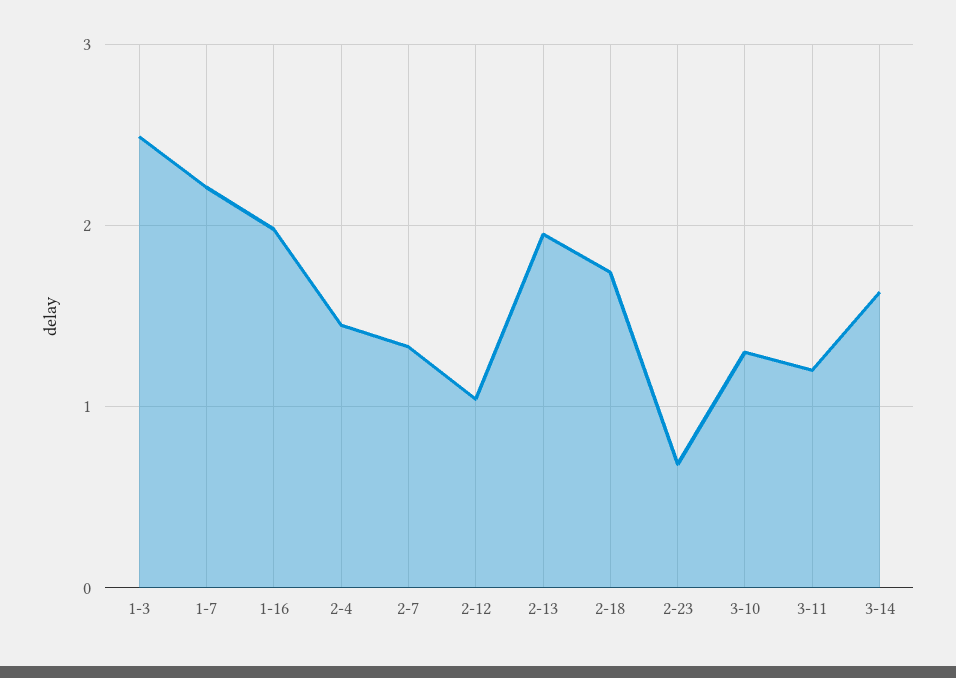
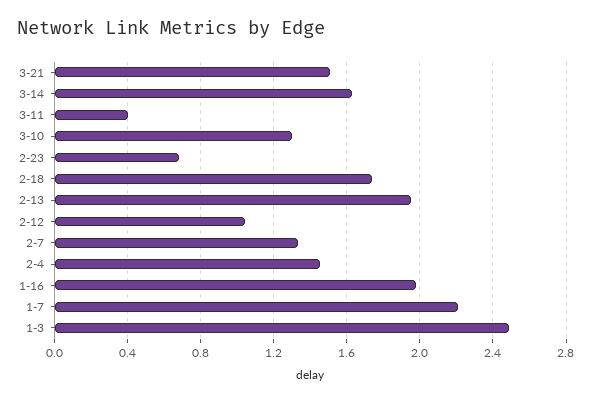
3-11: 1.2 -> 0.4
3-21: none -> 1.5

